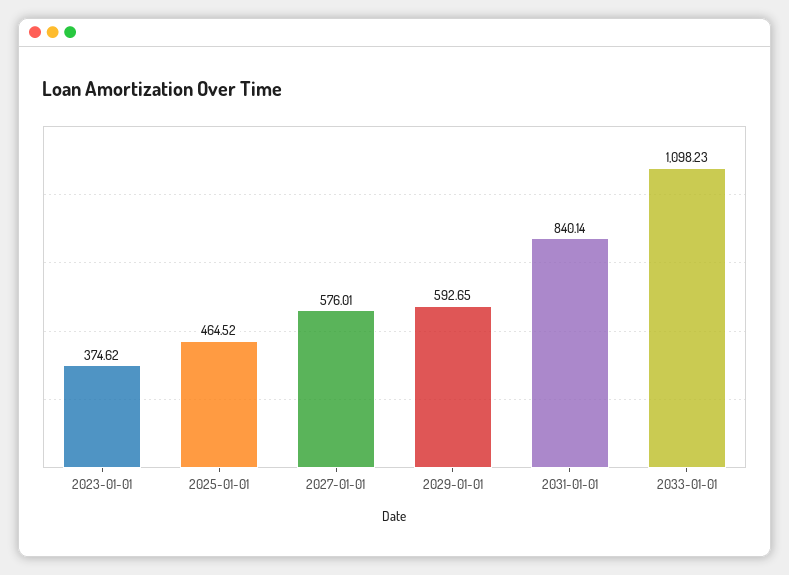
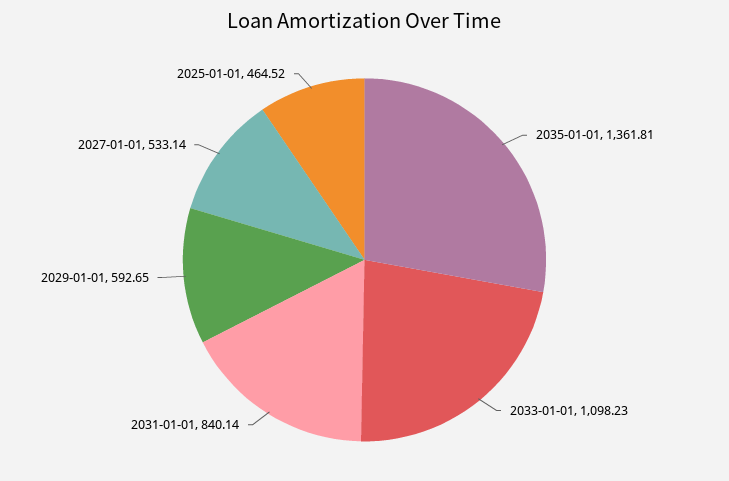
2023-01-01: 374.62 -> none
2027-01-01: 576.01 -> 533.14
2035-01-01: none -> 1361.81

